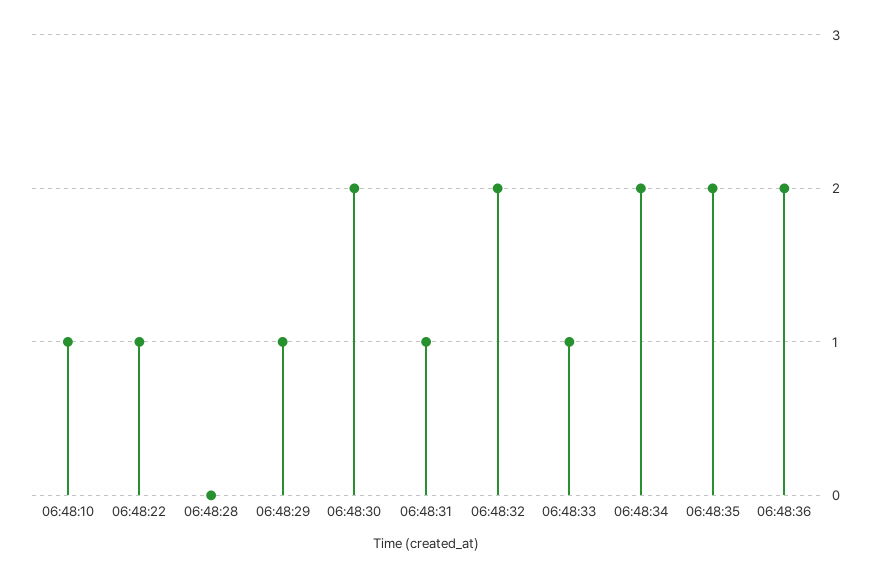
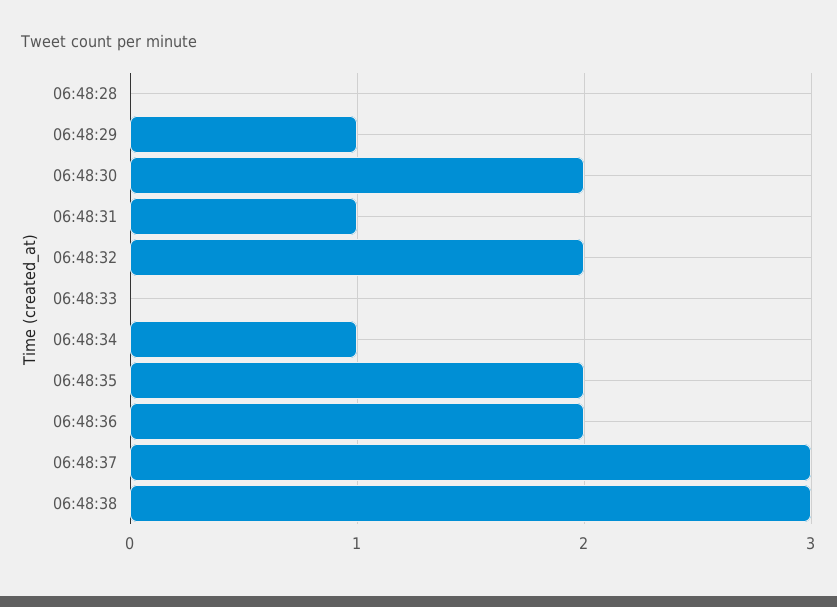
06:48:10: 1 -> none
06:48:22: 1 -> none
06:48:33: 1 -> 0
06:48:34: 2 -> 1
06:48:37: none -> 3
06:48:38: none -> 3

